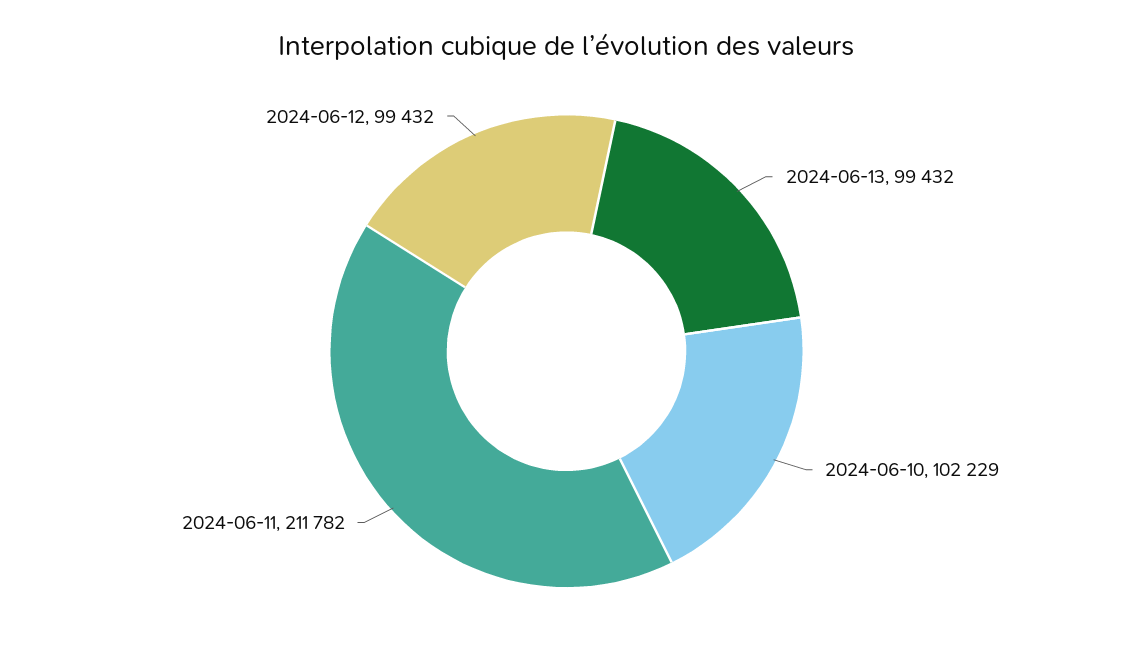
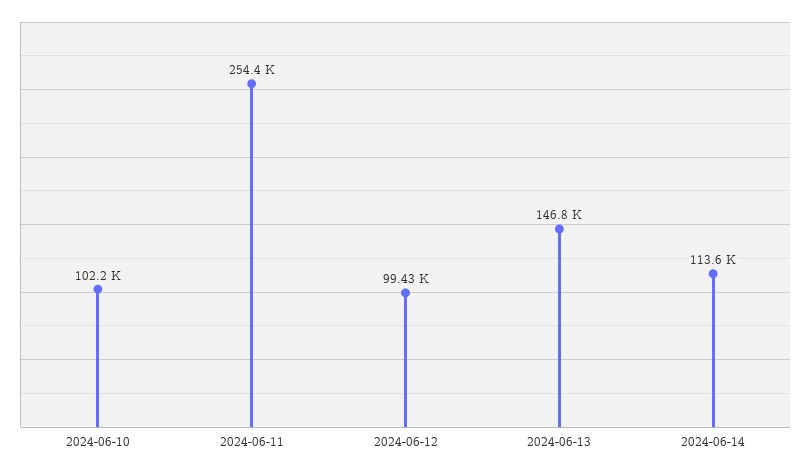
2024-06-13: 99432 -> 146800
2024-06-11: 211782 -> 254400
2024-06-14: none -> 113600

